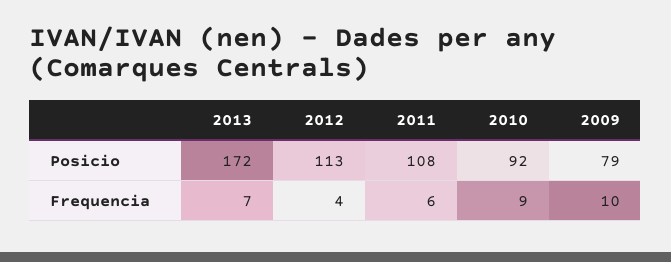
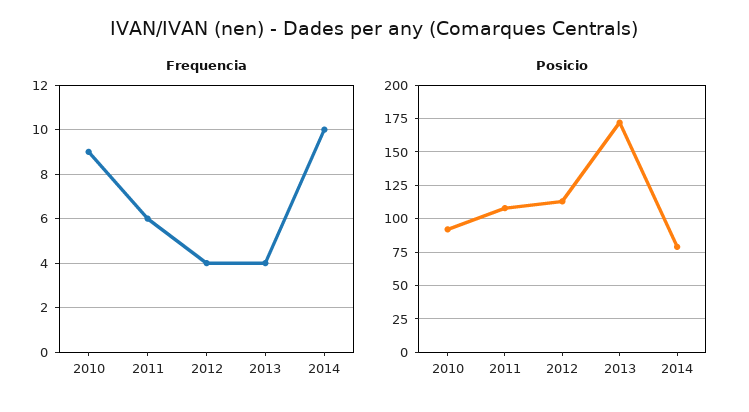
Posicio, 2009: 79 -> none
Frequencia, 2013: 7 -> 4
Frequencia, 2009: 10 -> none
Frequencia, 2014: none -> 10
Posicio, 2014: none -> 80

